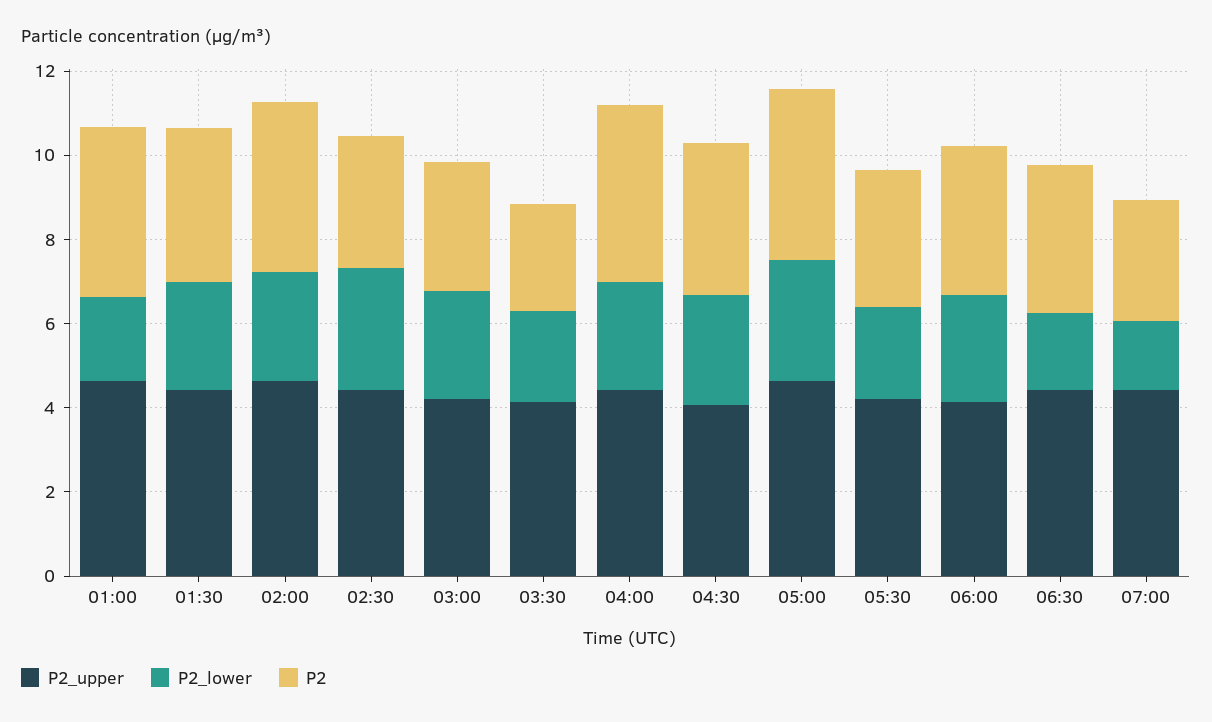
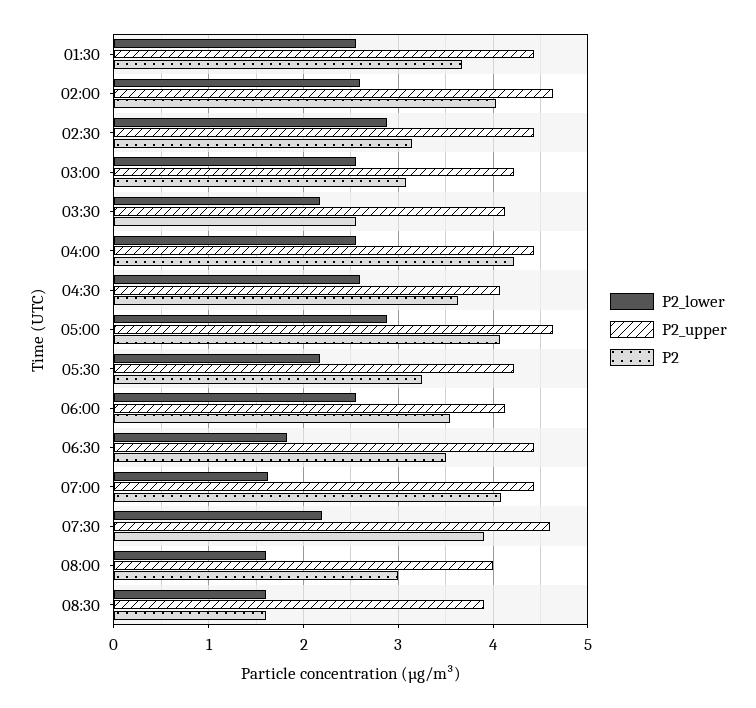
P2_upper, 01:00: 4.5 -> none
P2_lower, 01:00: 2 -> none
P2, 01:00: 4 -> none
P2, 07:00: 3 -> 4.1
P2_lower, 07:30: none -> 2.2
P2_upper, 07:30: none -> 4.6
P2, 07:30: none -> 3.9
P2_lower, 08:00: none -> 1.6
P2_upper, 08:00: none -> 4
P2, 08:00: none -> 3
P2_lower, 08:30: none -> 1.6
P2_upper, 08:30: none -> 3.9
P2, 08:30: none -> 1.6

